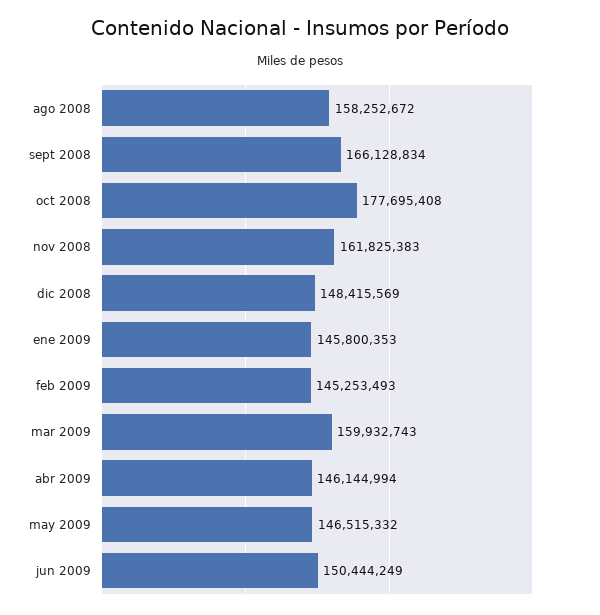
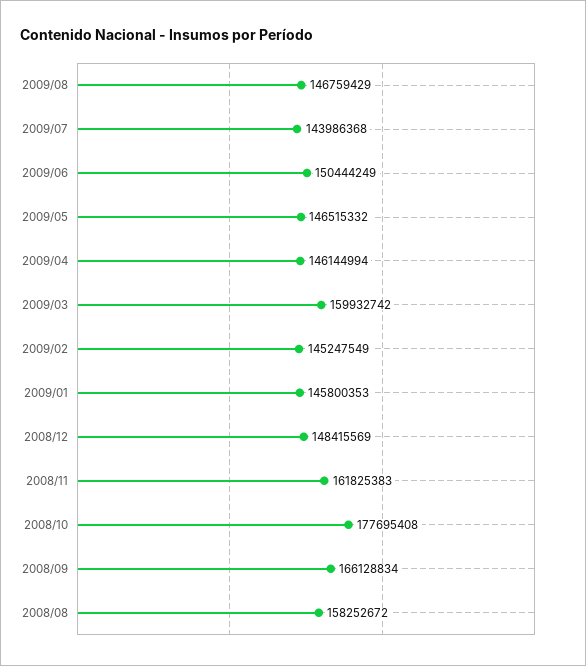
feb 2009: 145253493 -> 145247549
mar 2009: 159932743 -> 159932742
2009/08: none -> 146759429
2009/07: none -> 143986368

